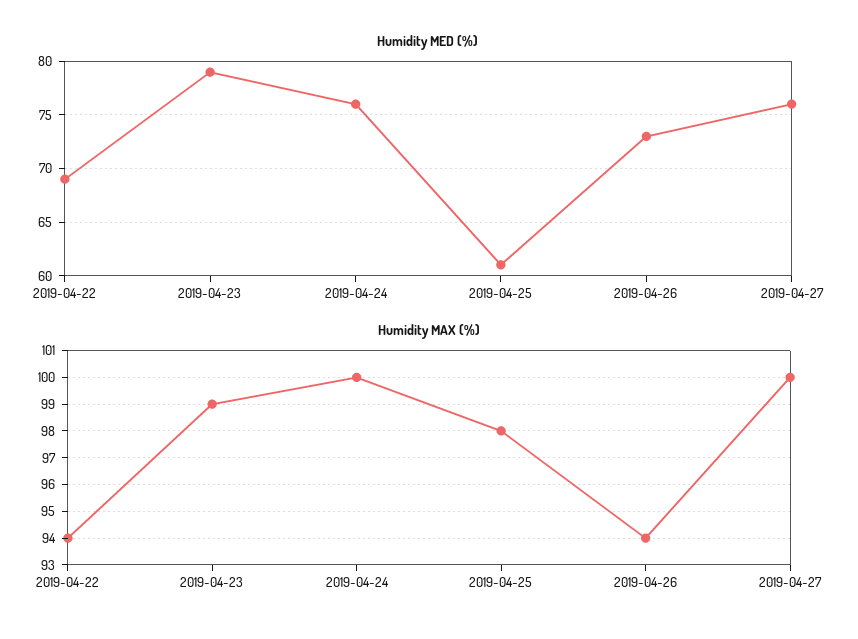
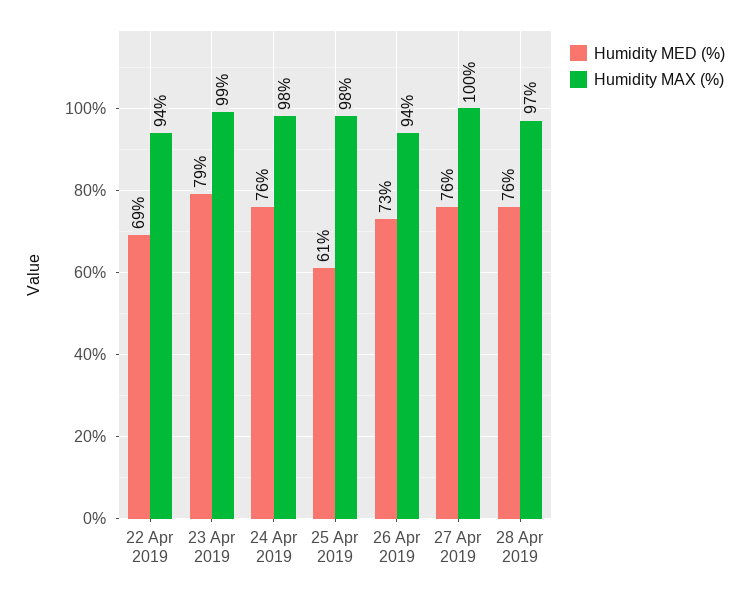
Humidity MAX (%), 2019-04-24: 100 -> 98
Humidity MED (%), 28 Apr 2019: none -> 76
Humidity MAX (%), 28 Apr 2019: none -> 97

